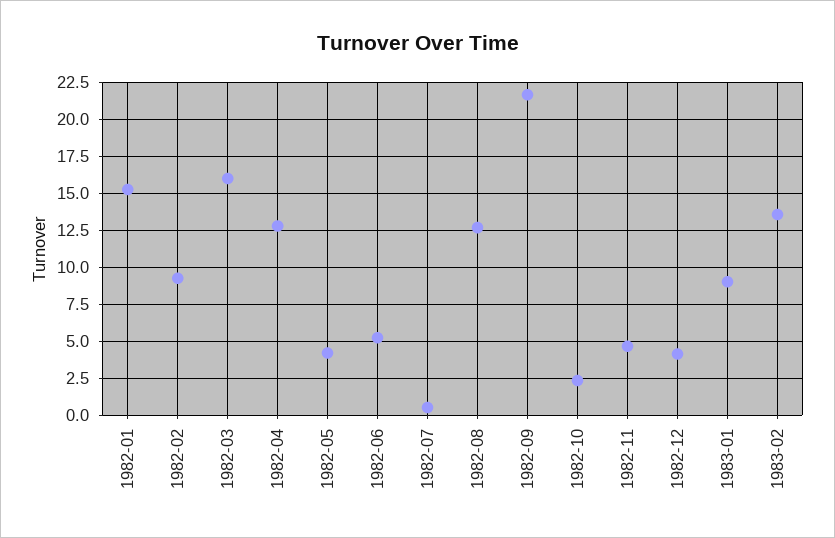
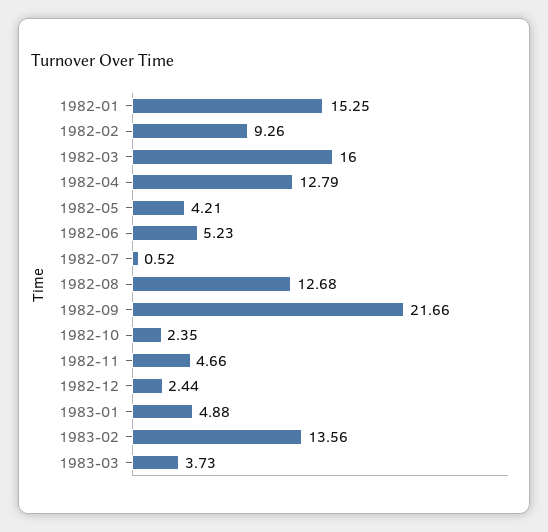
1982-12: 4 -> 2.44
1983-01: 9 -> 4.88
1983-03: none -> 3.73

